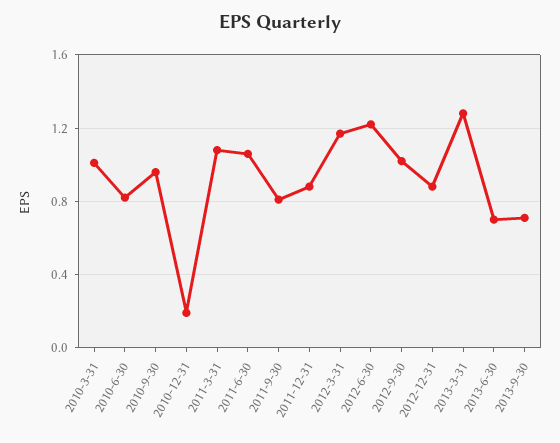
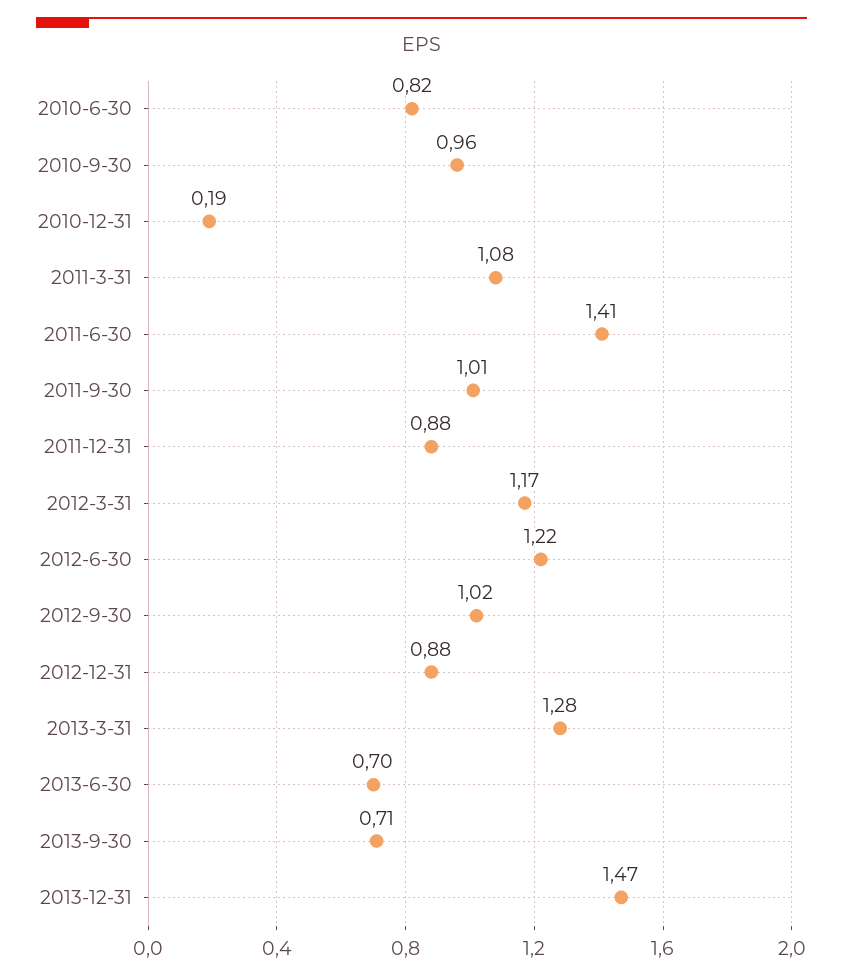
2010-3-31: 1 -> none
2011-6-30: 1.05 -> 1.41
2011-9-30: 0.8 -> 1.01
2013-12-31: none -> 1.47

